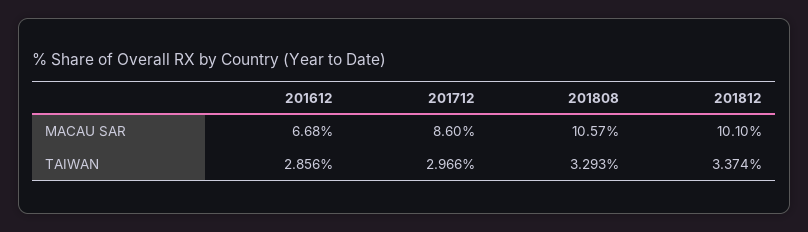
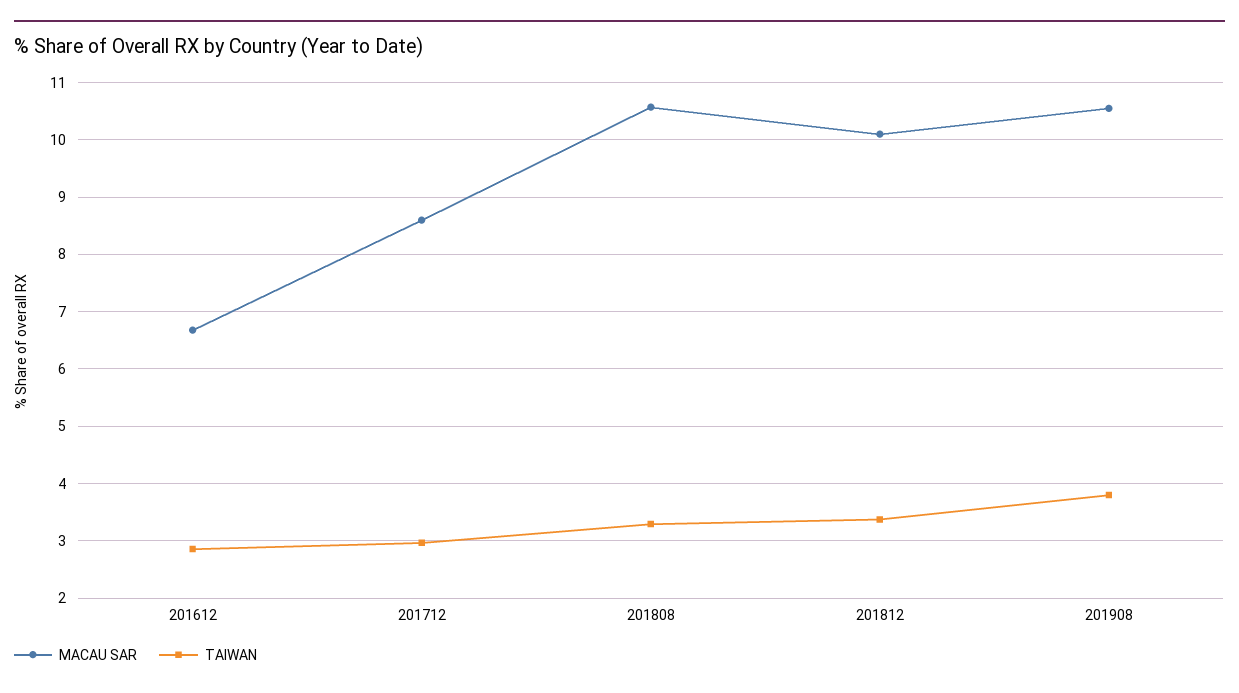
MACAU SAR, 201908: none -> 10.6
TAIWAN, 201908: none -> 3.8

